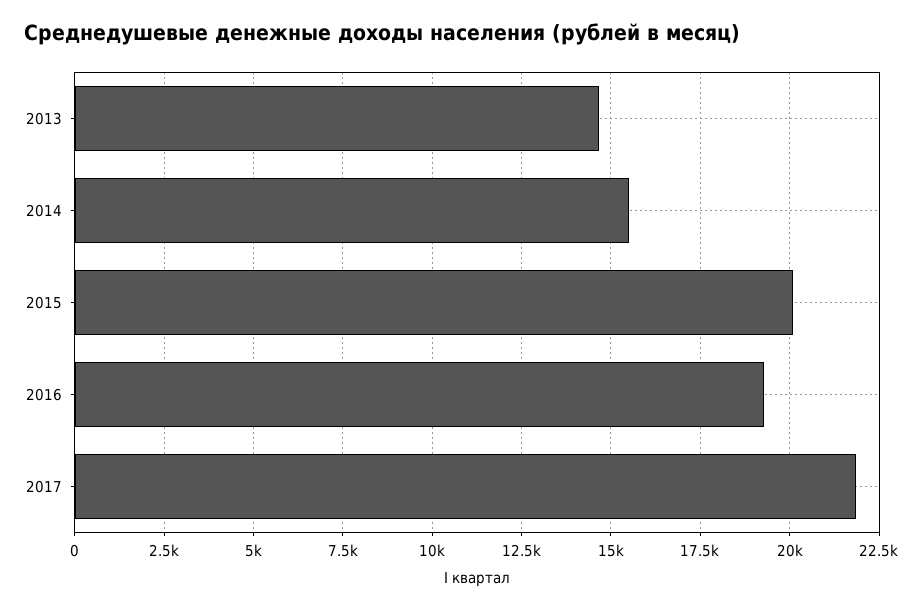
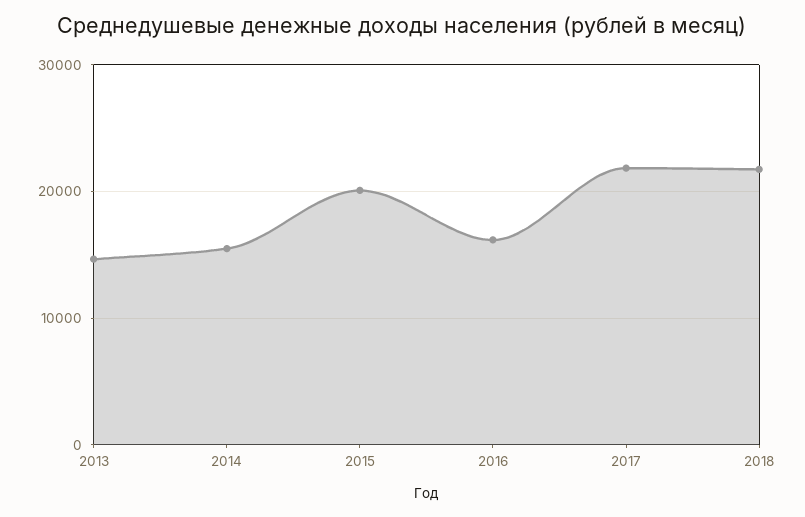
2016: 19250 -> 16000
2018: none -> 22000

